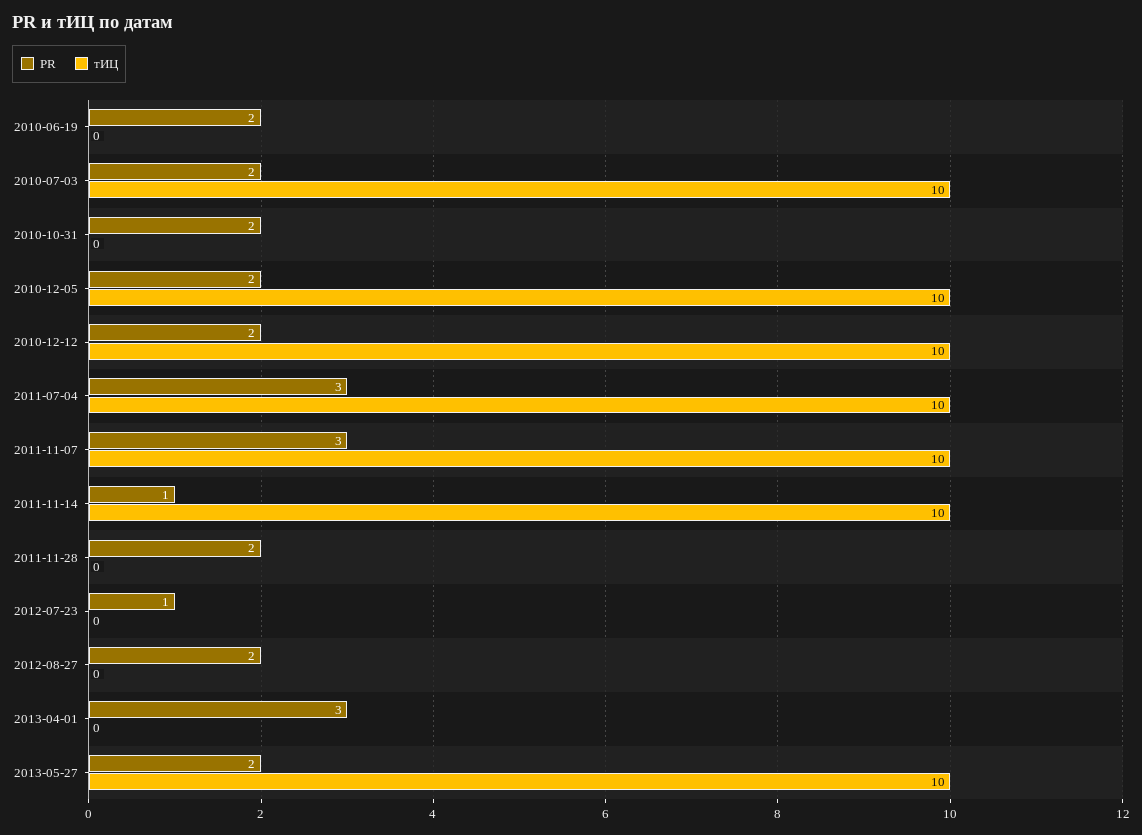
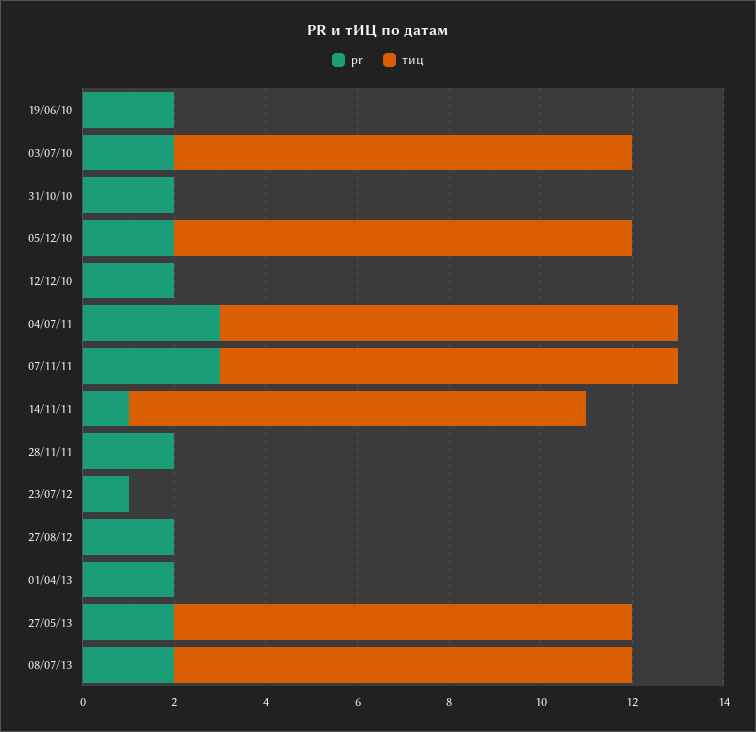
тИЦ, 2010-12-12: 10 -> 0
PR, 2013-04-01: 3 -> 2
PR, 08/07/13: none -> 2
тИЦ, 08/07/13: none -> 10

